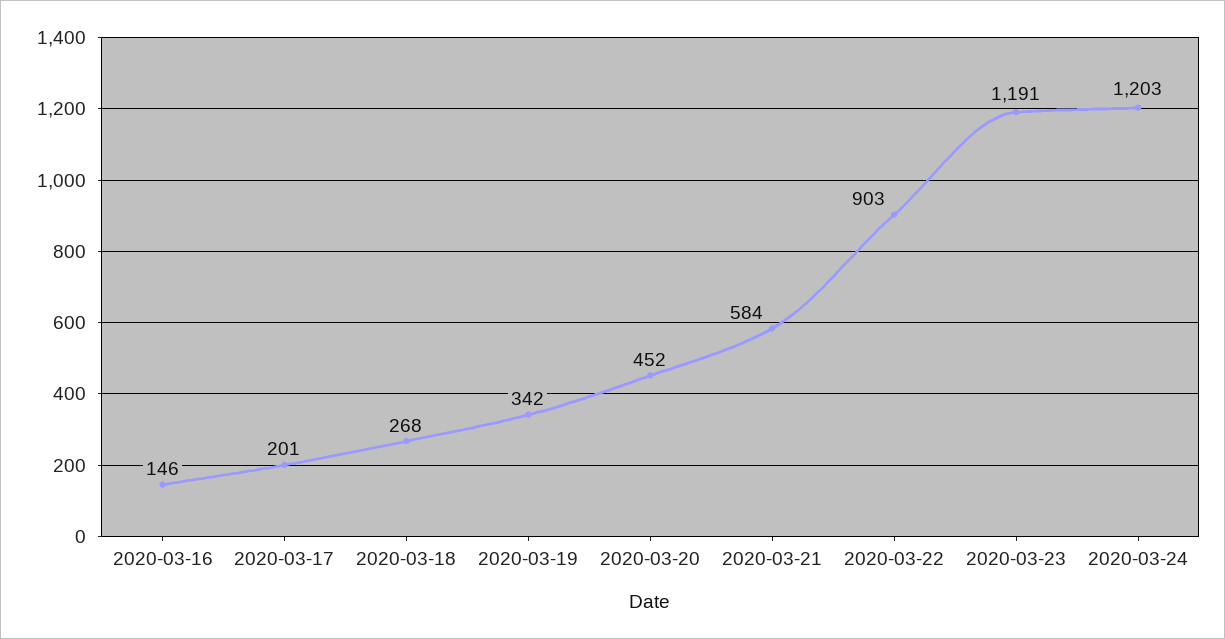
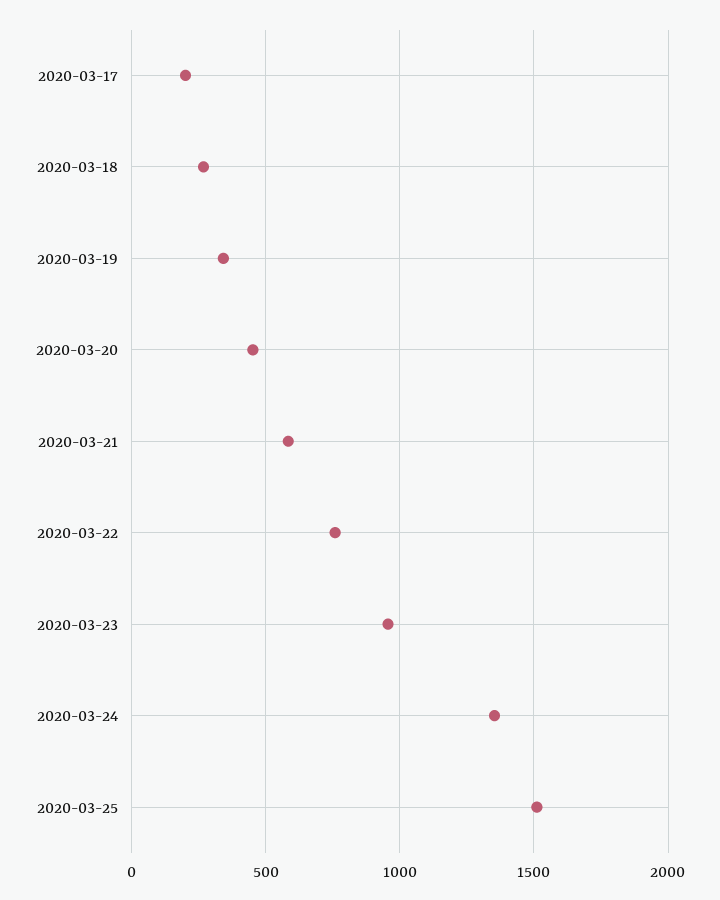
2020-03-16: 146 -> none
2020-03-22: 903 -> 750
2020-03-23: 1191 -> 950
2020-03-24: 1203 -> 1350
2020-03-25: none -> 1500

